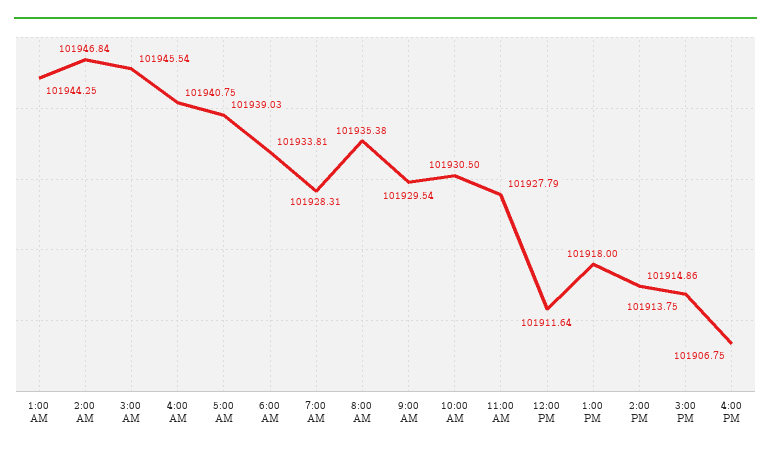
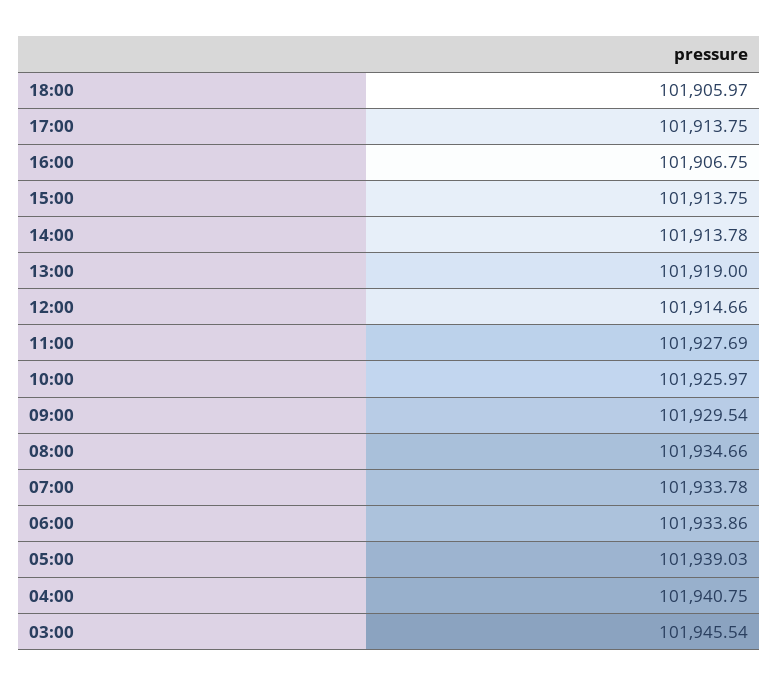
1:00 AM: 101944.25 -> none
2:00 AM: 101946.84 -> none
6:00 AM: 101933.81 -> 101933.86
7:00 AM: 101928.31 -> 101933.78
8:00 AM: 101935.38 -> 101934.66
10:00 AM: 101930.5 -> 101925.97
11:00 AM: 101927.79 -> 101927.69
12:00 PM: 101911.64 -> 101914.66
1:00 PM: 101918 -> 101919
2:00 PM: 101914.86 -> 101913.78
18:00: none -> 101905.97
17:00: none -> 101913.75

